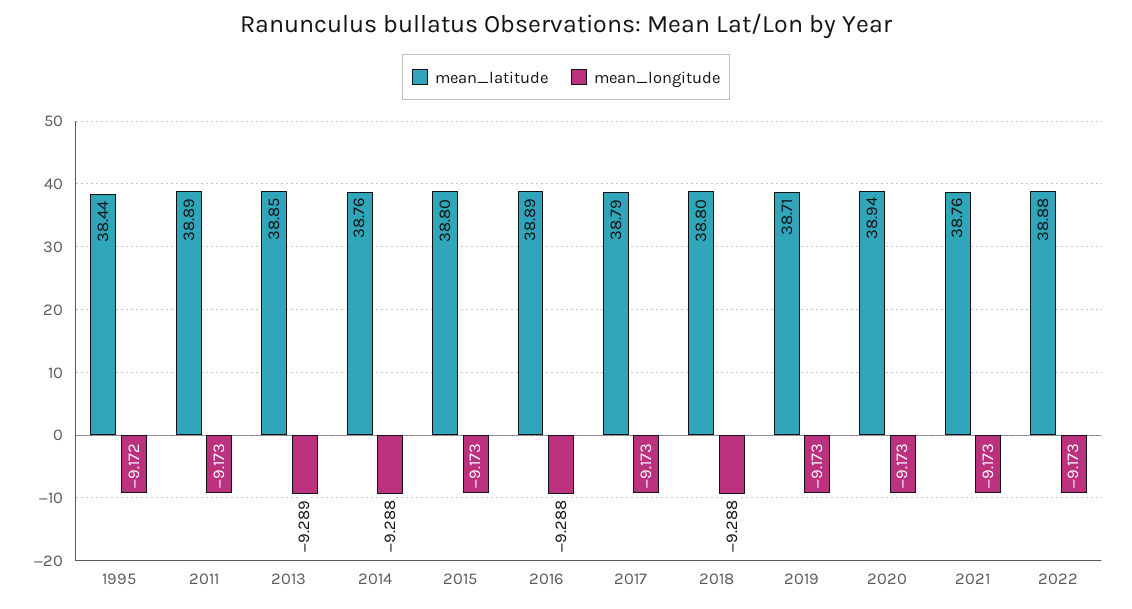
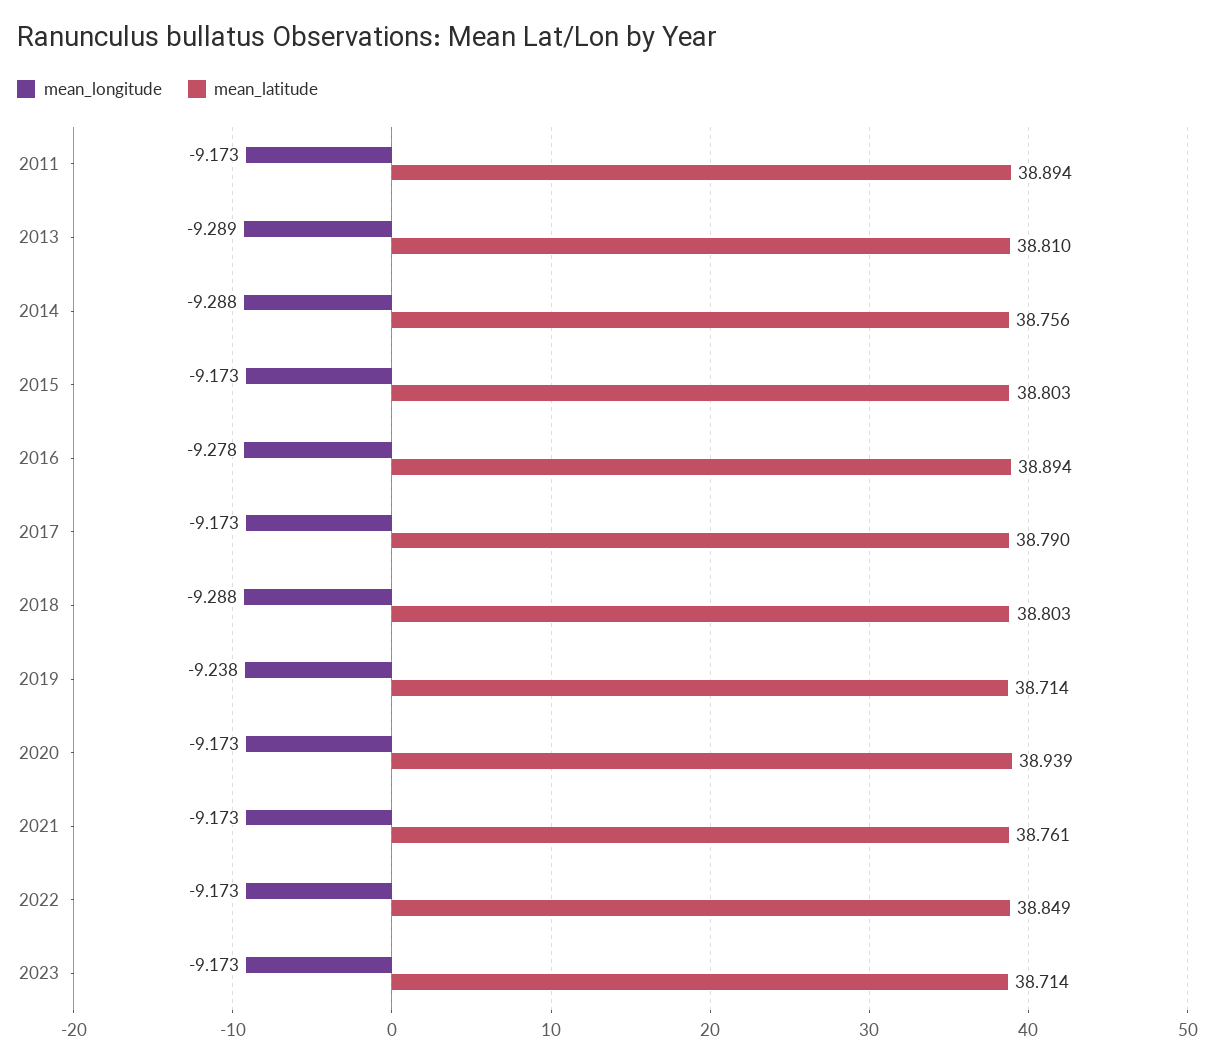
mean_latitude, 1995: 38.44 -> none
mean_longitude, 1995: -9.172 -> none
mean_latitude, 2013: 38.85 -> 38.81
mean_longitude, 2016: -9.288 -> -9.278
mean_longitude, 2019: -9.173 -> -9.238
mean_latitude, 2022: 38.88 -> 38.849
mean_longitude, 2023: none -> -9.173
mean_latitude, 2023: none -> 38.714

